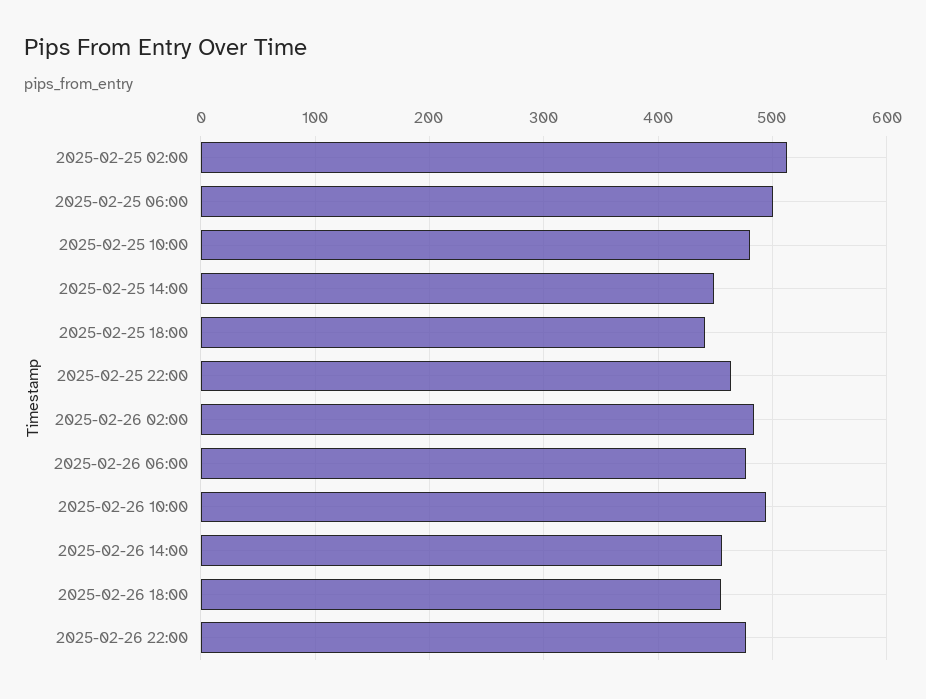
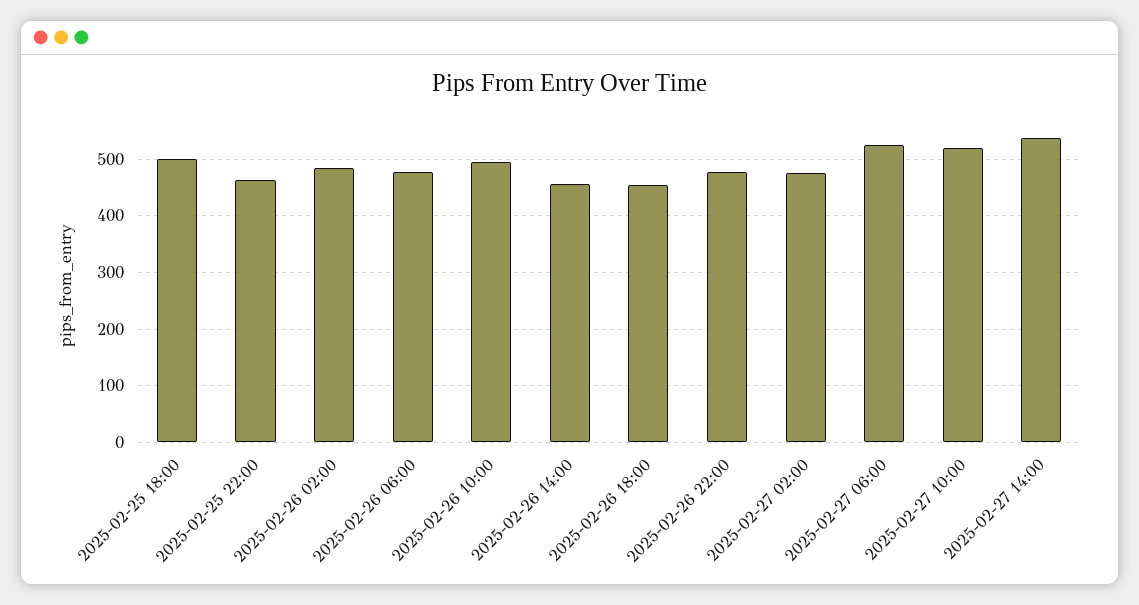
2025-02-25 02:00: 510 -> none
2025-02-25 06:00: 500 -> none
2025-02-25 10:00: 480 -> none
2025-02-25 14:00: 450 -> none
2025-02-25 18:00: 440 -> 500
2025-02-27 02:00: none -> 480
2025-02-27 06:00: none -> 520
2025-02-27 10:00: none -> 520
2025-02-27 14:00: none -> 540

